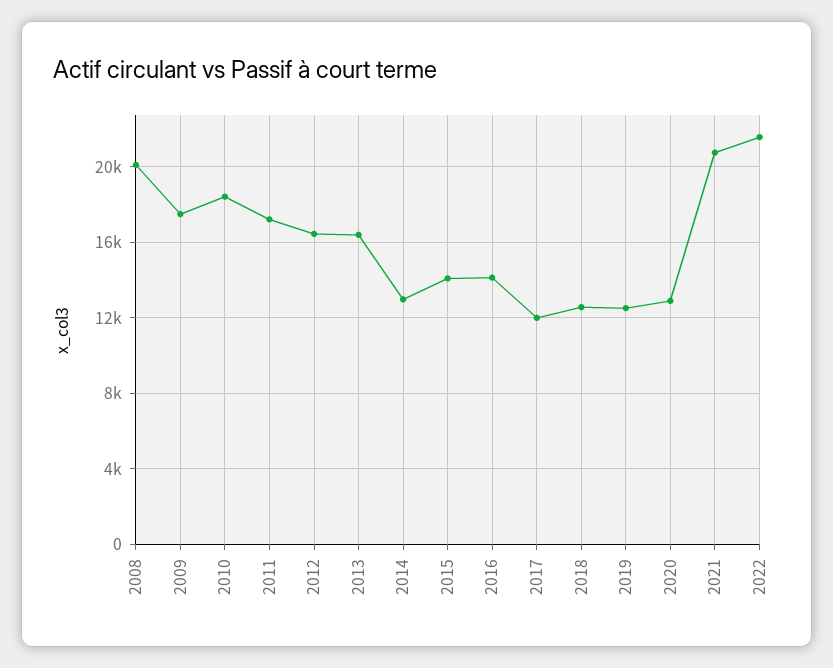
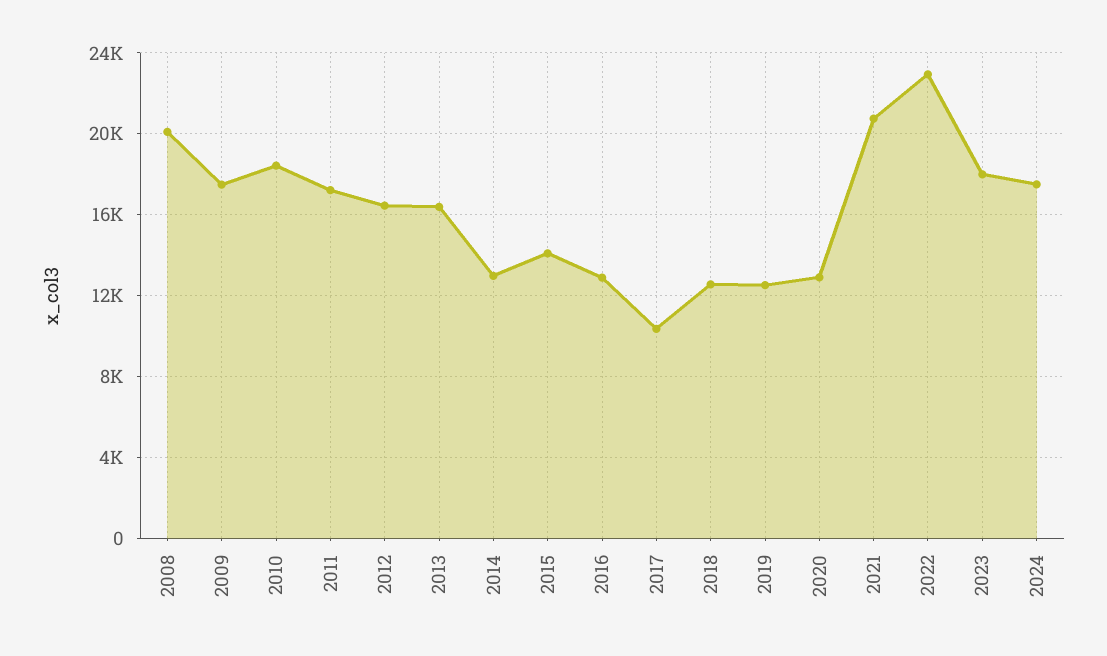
2016: 14000 -> 13000
2017: 12000 -> 10500
2022: 21500 -> 23000
2023: none -> 18000
2024: none -> 17500

